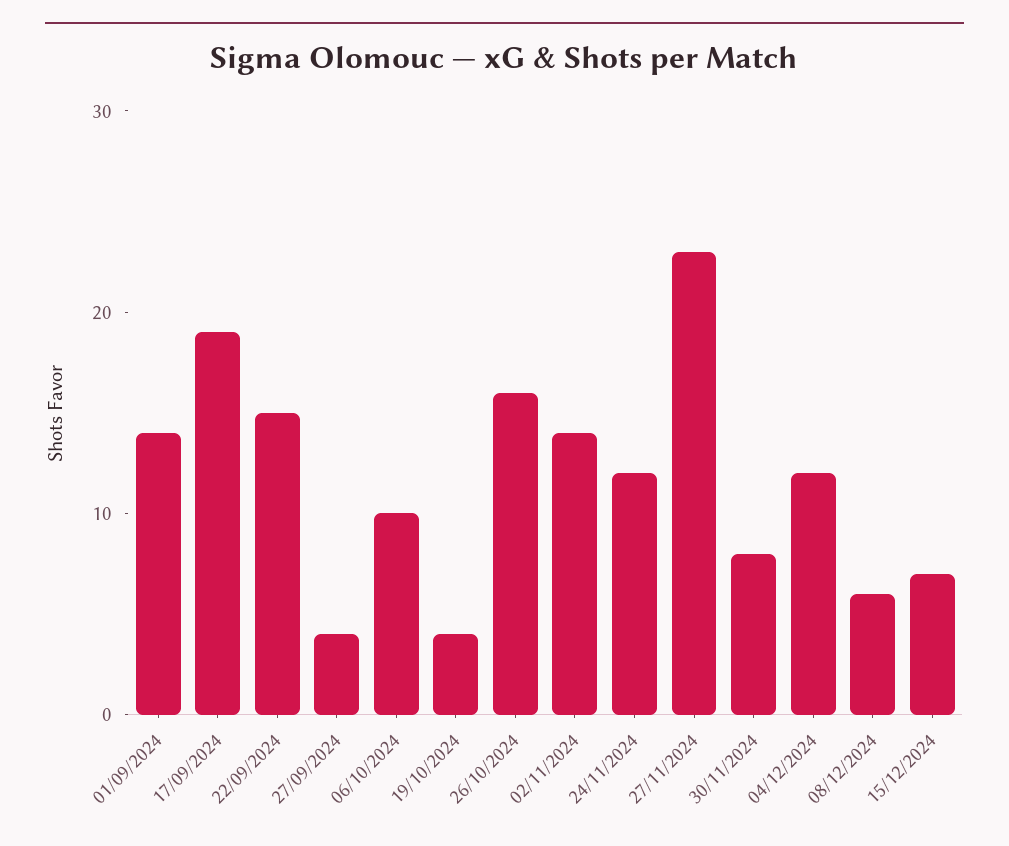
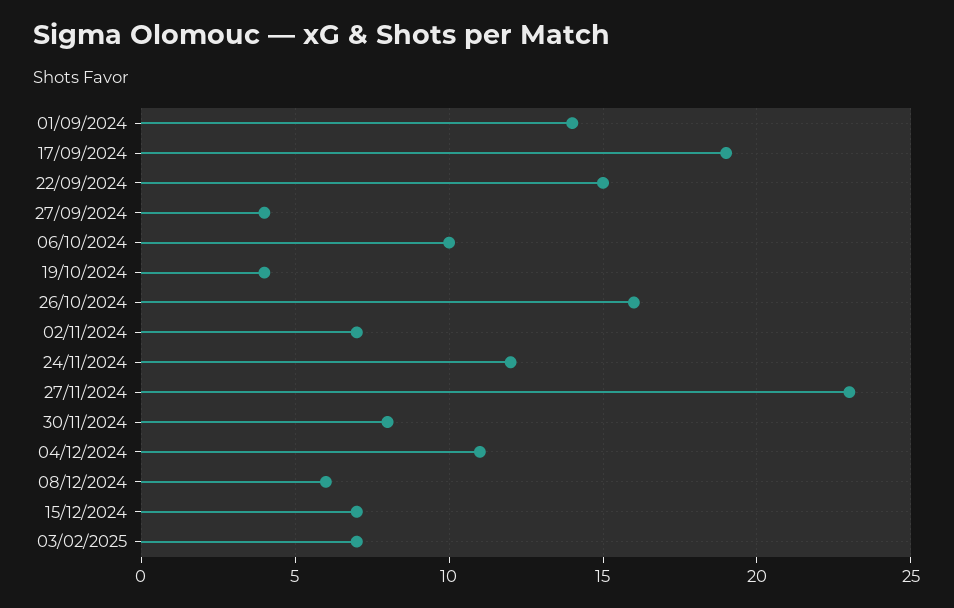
02/11/2024: 14 -> 7
04/12/2024: 12 -> 11
03/02/2025: none -> 7

